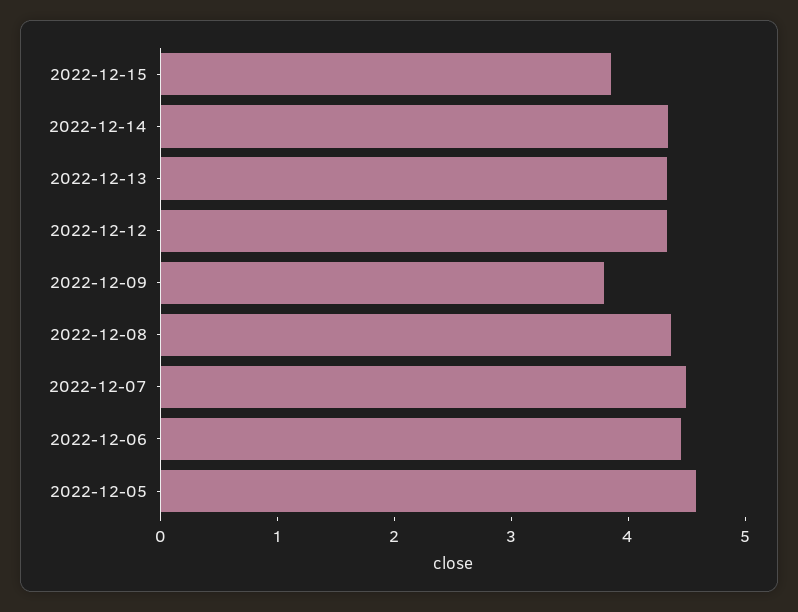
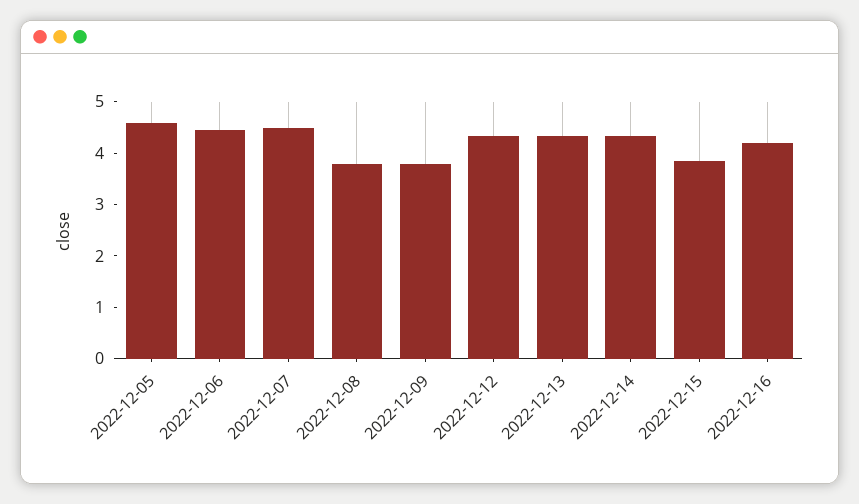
2022-12-08: 4.4 -> 3.8
2022-12-16: none -> 4.2

